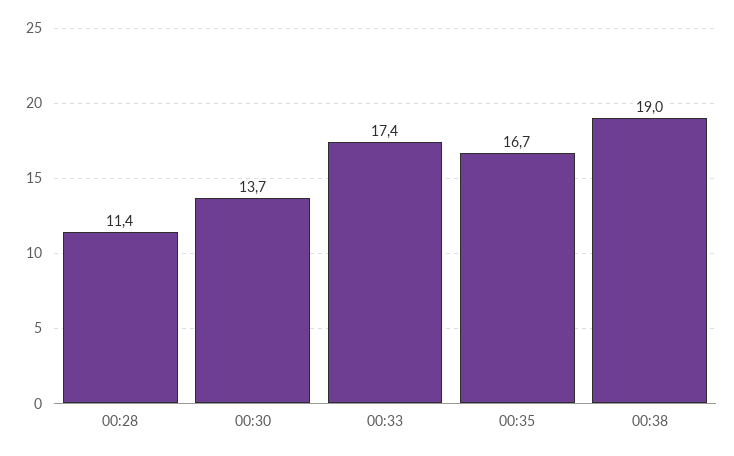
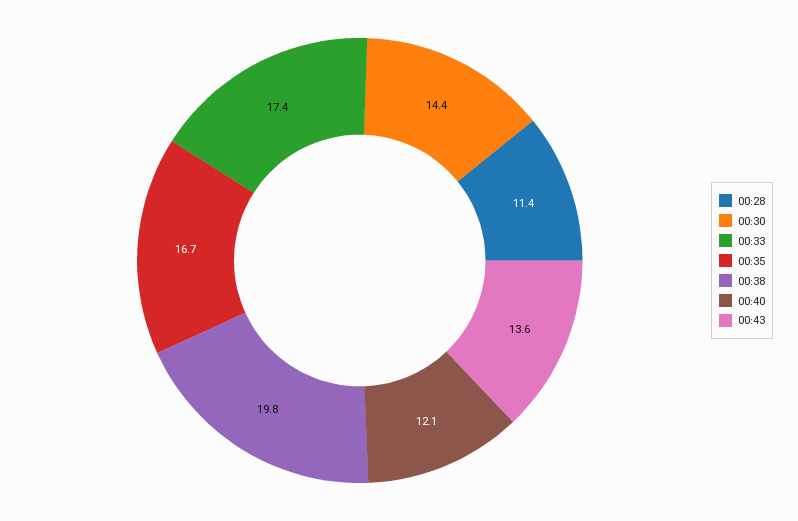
00:30: 13.7 -> 14.4
00:38: 19 -> 19.8
00:40: none -> 12.1
00:43: none -> 13.6

